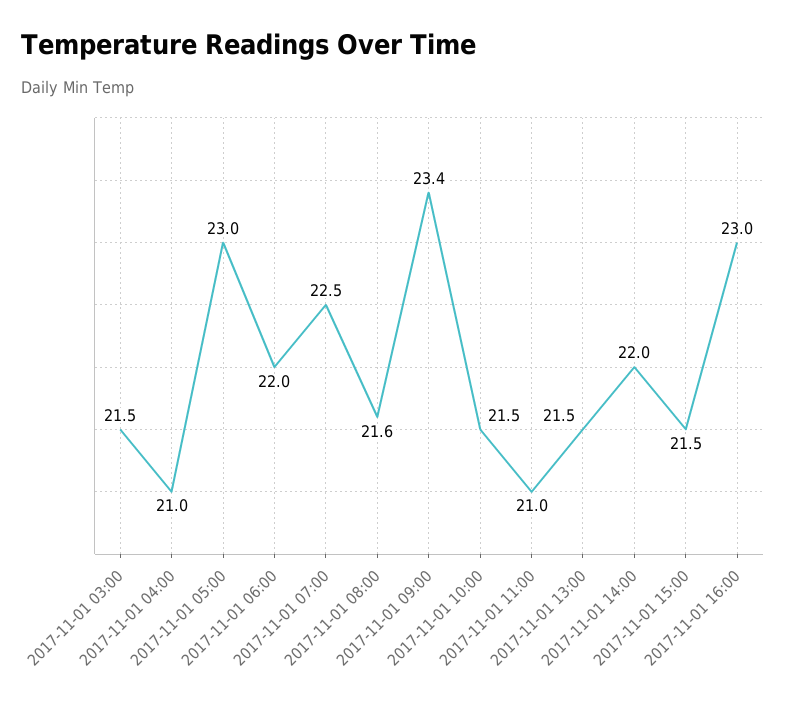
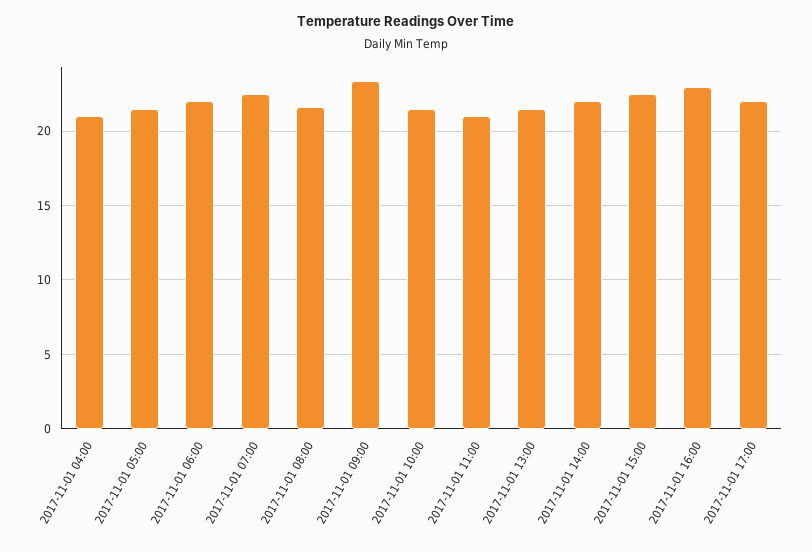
2017-11-01 03:00: 21.5 -> none
2017-11-01 05:00: 23 -> 21.5
2017-11-01 15:00: 21.5 -> 22.5
2017-11-01 17:00: none -> 22

